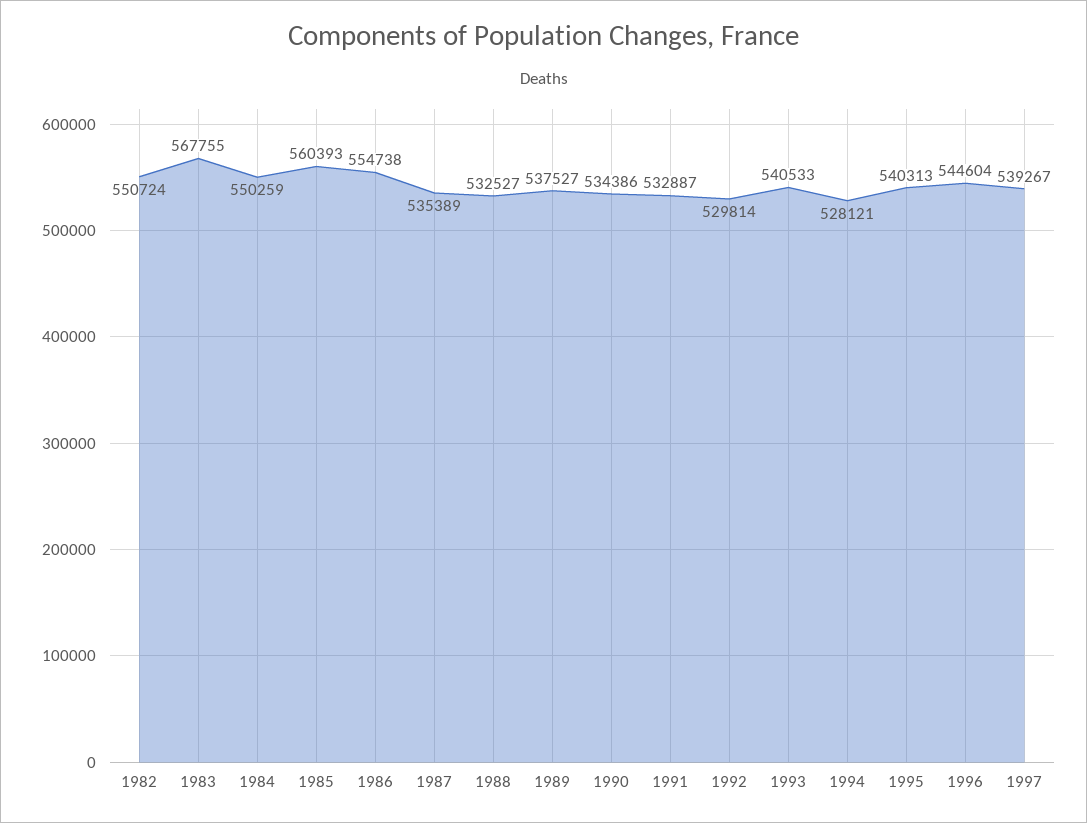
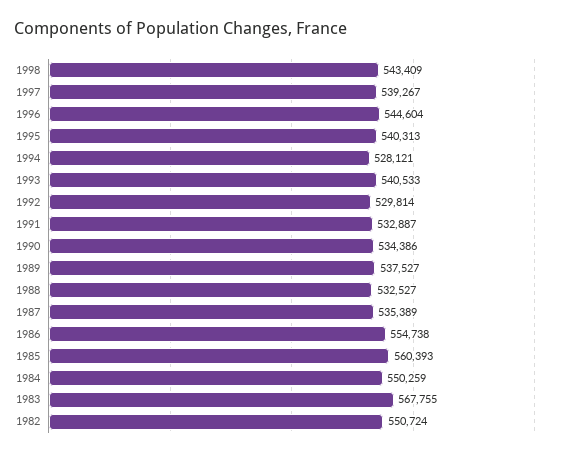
1998: none -> 543409

